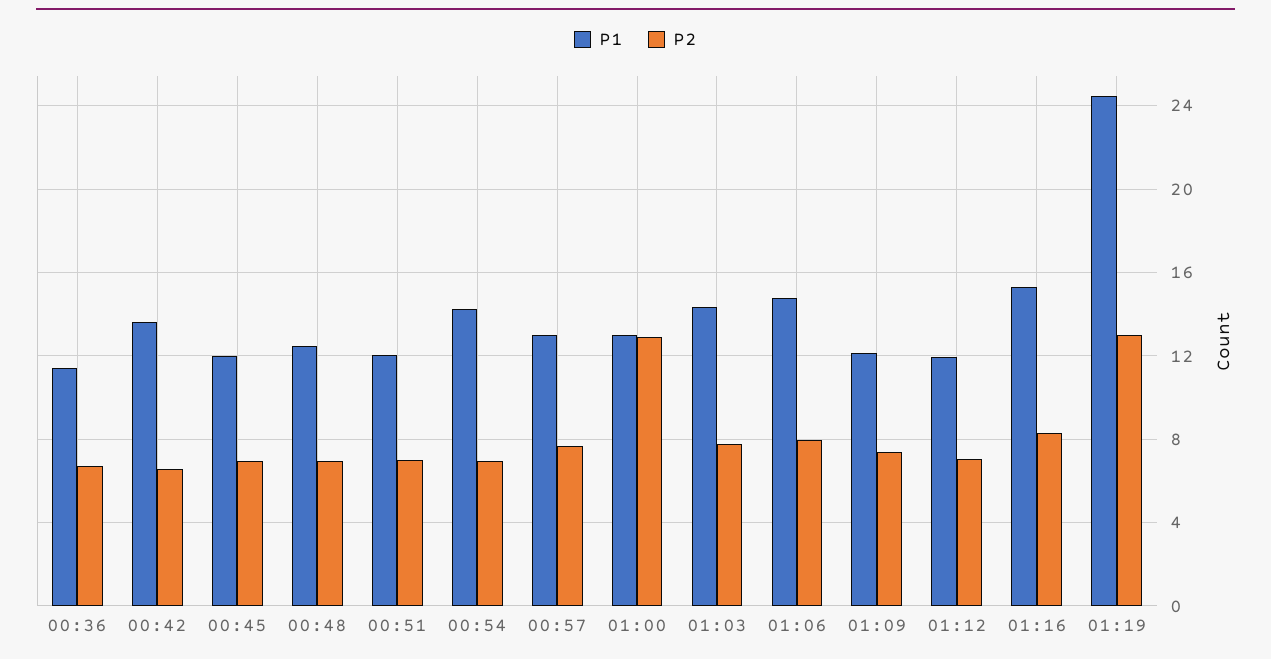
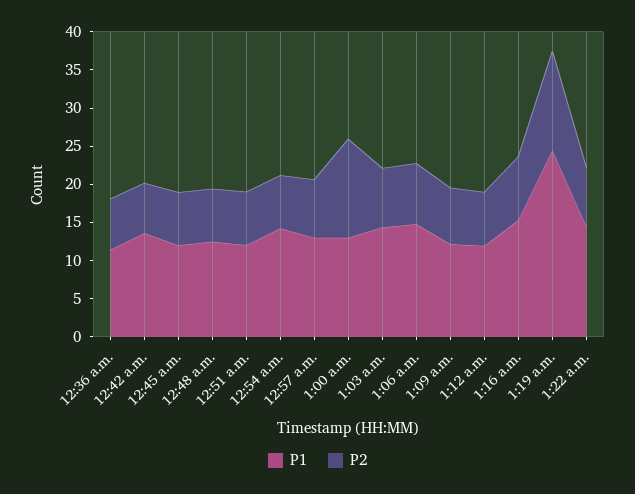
P1, 1:22 a.m.: none -> 15
P2, 1:22 a.m.: none -> 7.5

